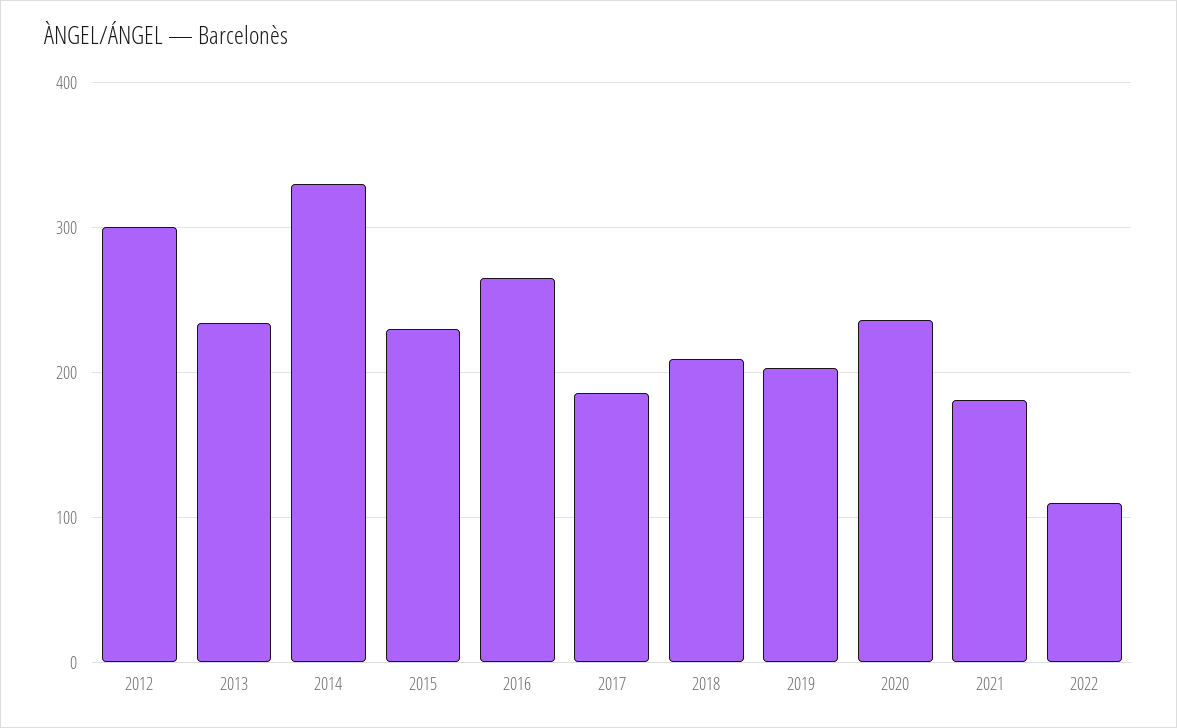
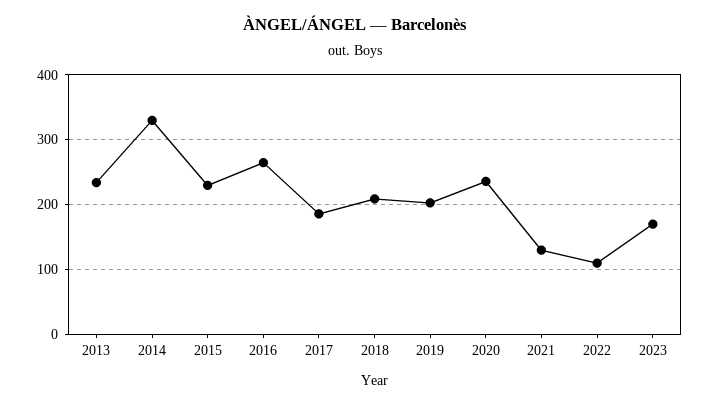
2012: 300 -> none
2021: 180 -> 130
2023: none -> 170

